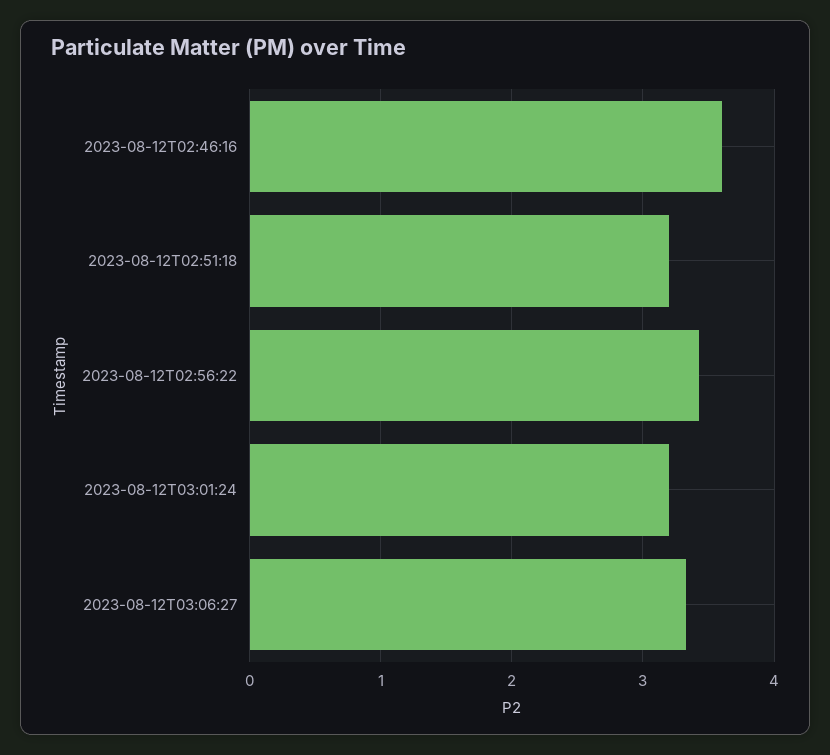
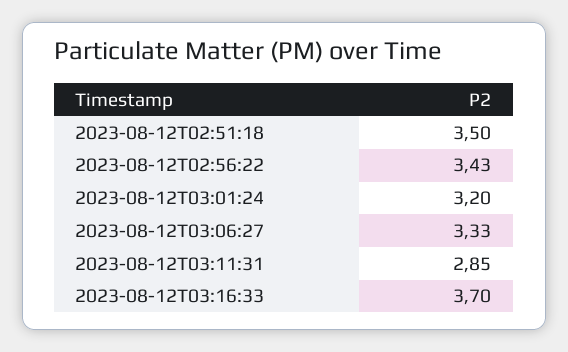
2023-08-12T02:46:16: 3.6 -> none
2023-08-12T02:51:18: 3.2 -> 3.5
2023-08-12T03:11:31: none -> 2.85
2023-08-12T03:16:33: none -> 3.7

